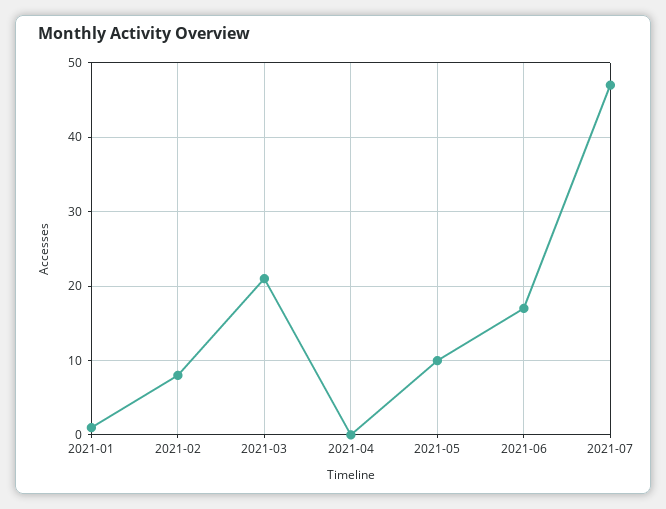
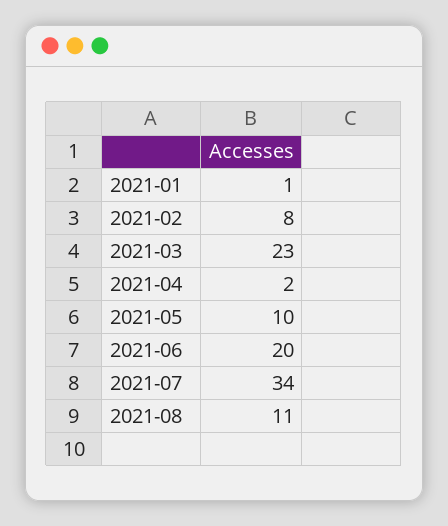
2021-03: 21 -> 23
2021-04: 0 -> 2
2021-06: 17 -> 20
2021-07: 47 -> 34
2021-08: none -> 11

